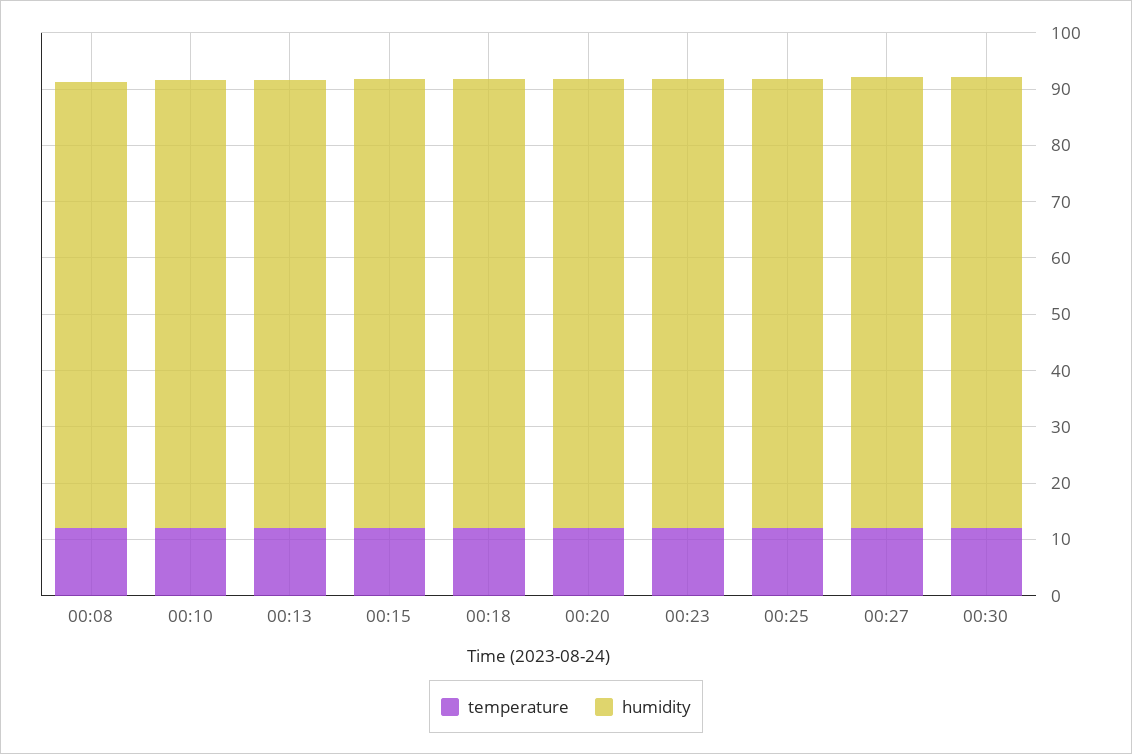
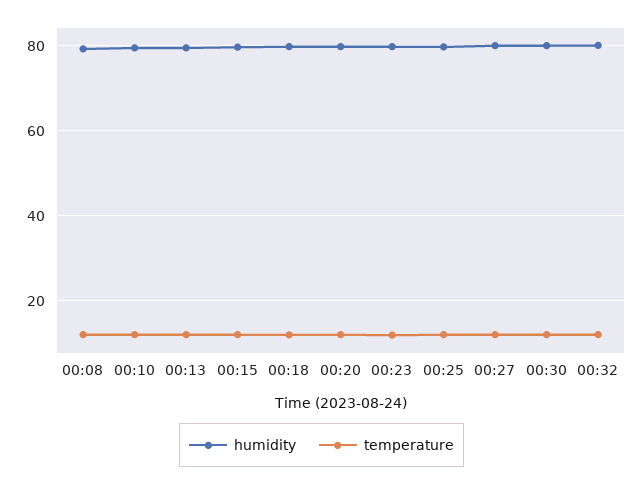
humidity, 00:32: none -> 80
temperature, 00:32: none -> 12

